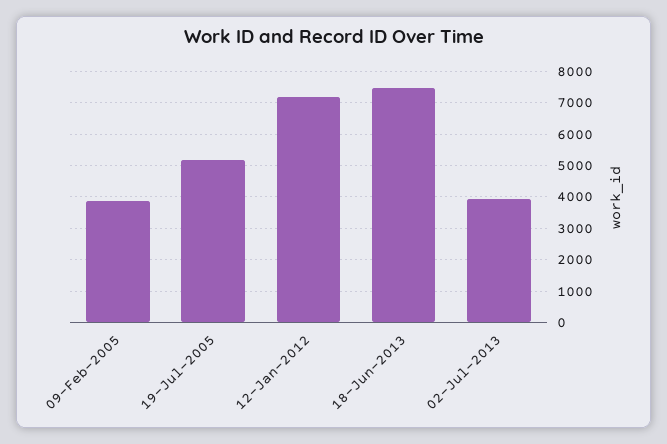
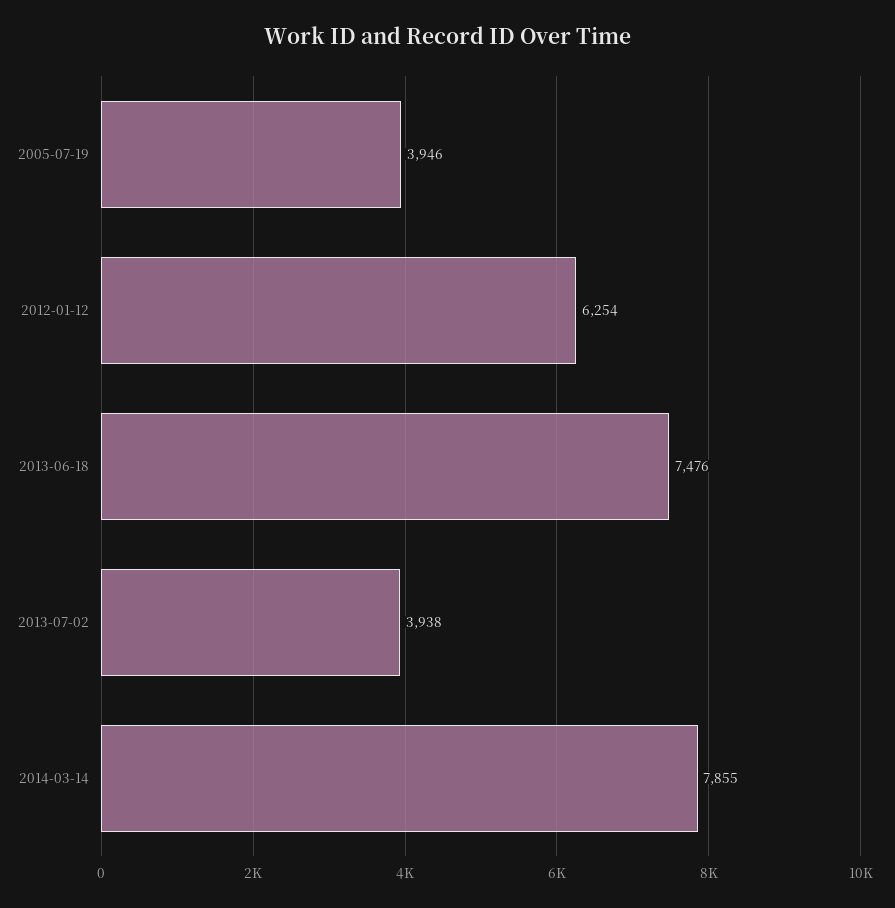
09-Feb-2005: 3800 -> none
19-Jul-2005: 5200 -> 3946
12-Jan-2012: 7200 -> 6254
2014-03-14: none -> 7855

